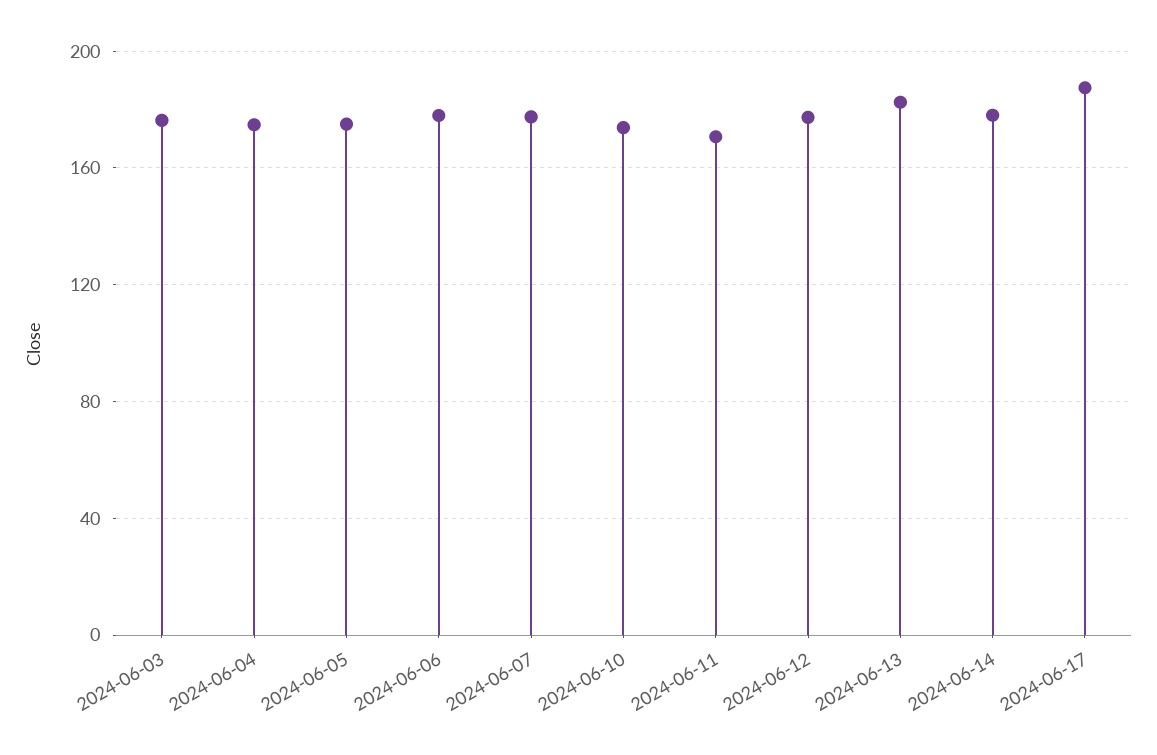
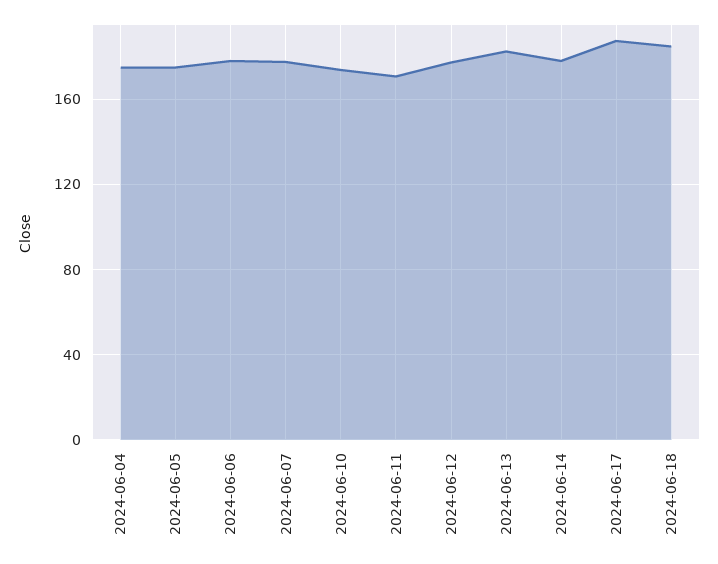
2024-06-03: 175 -> none
2024-06-18: none -> 185

